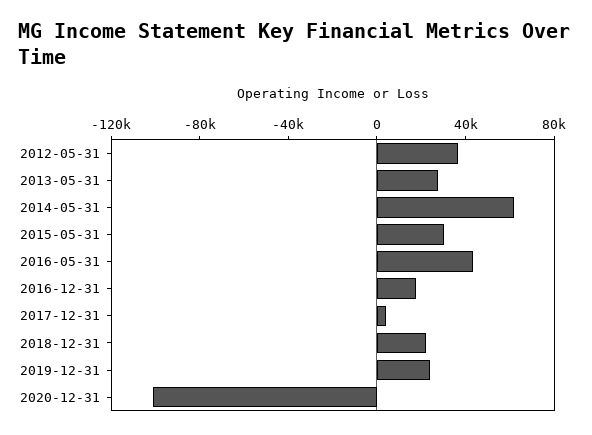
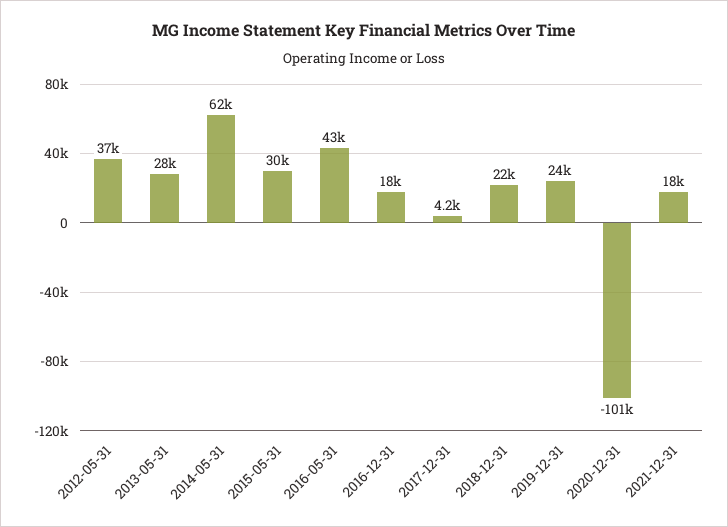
2021-12-31: none -> 18000

